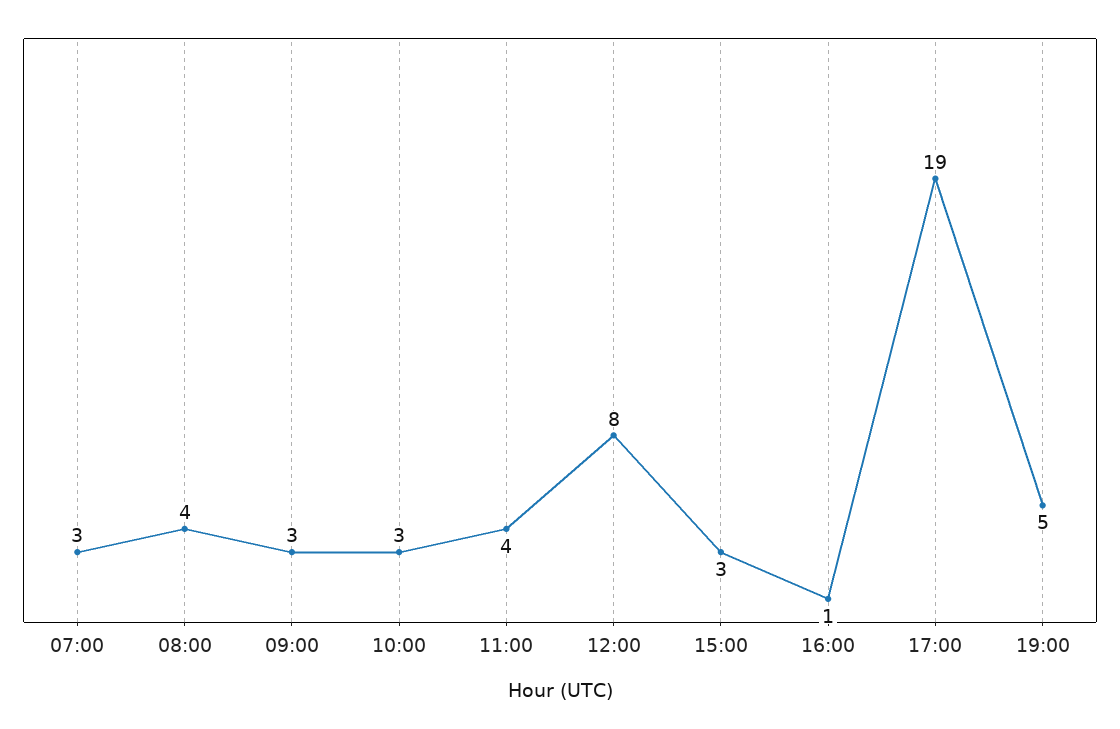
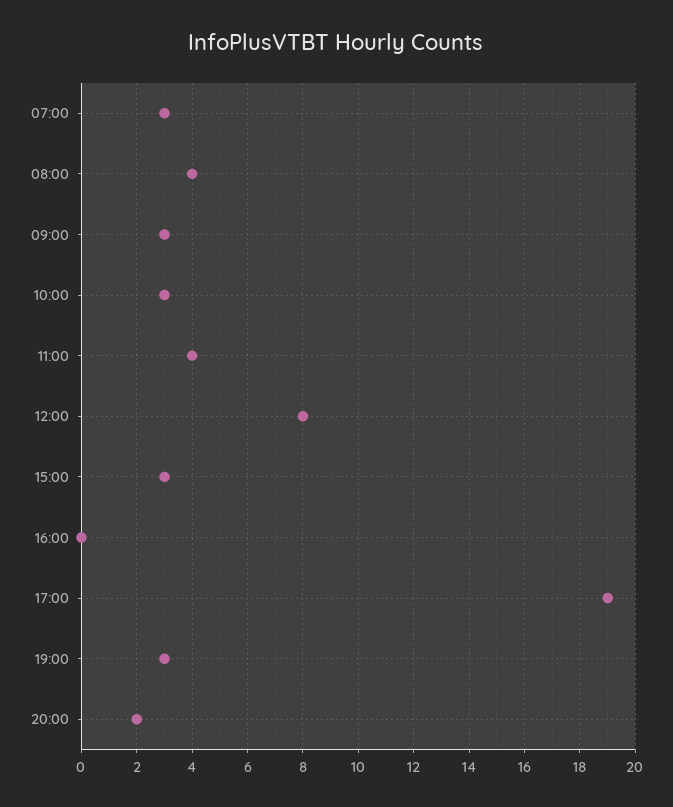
16:00: 1 -> 0
19:00: 5 -> 3
20:00: none -> 2

